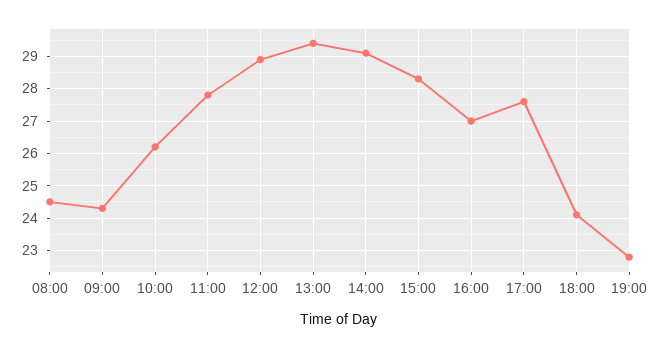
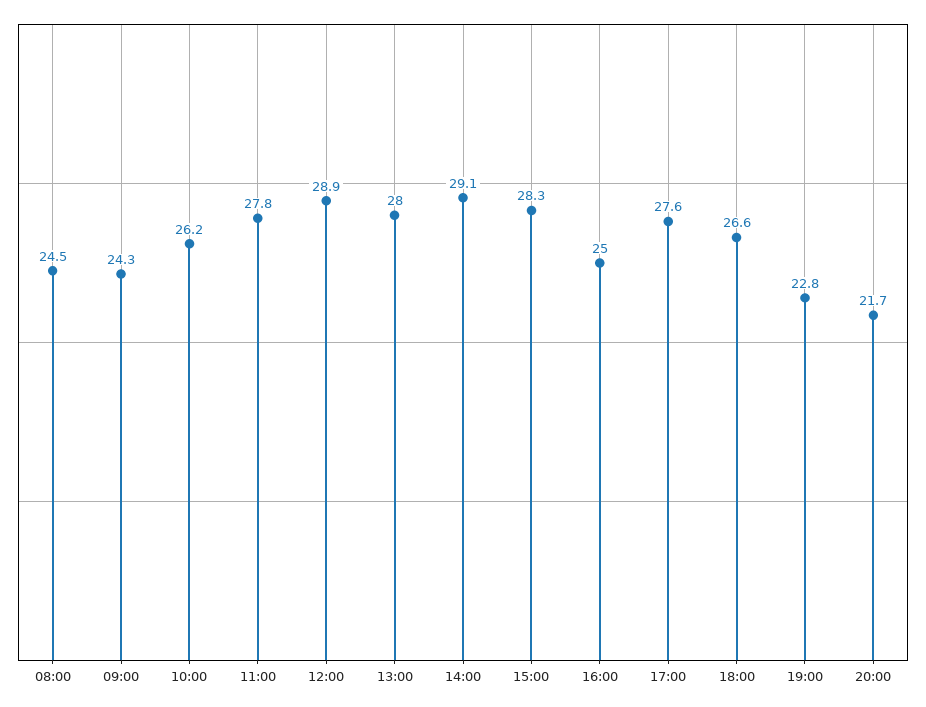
13:00: 29.5 -> 28
16:00: 27 -> 25
18:00: 24 -> 26.6
20:00: none -> 21.7

